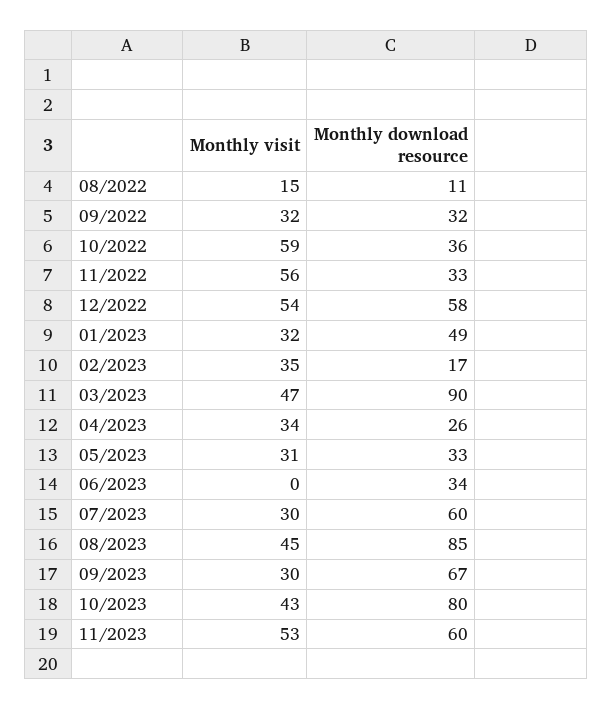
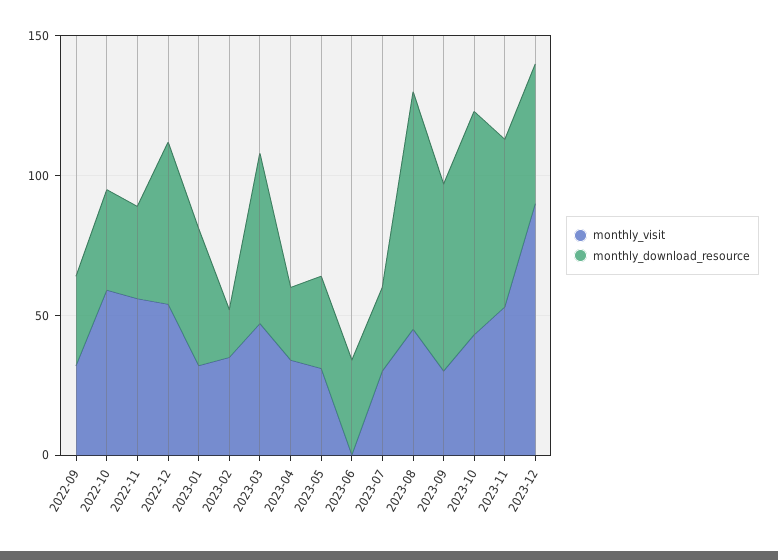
Monthly visit, 08/2022: 15 -> none
Monthly download resource, 08/2022: 11 -> none
Monthly download resource, 03/2023: 90 -> 60
Monthly download resource, 07/2023: 60 -> 30
Monthly visit, 2023-12: none -> 90
Monthly download resource, 2023-12: none -> 50

